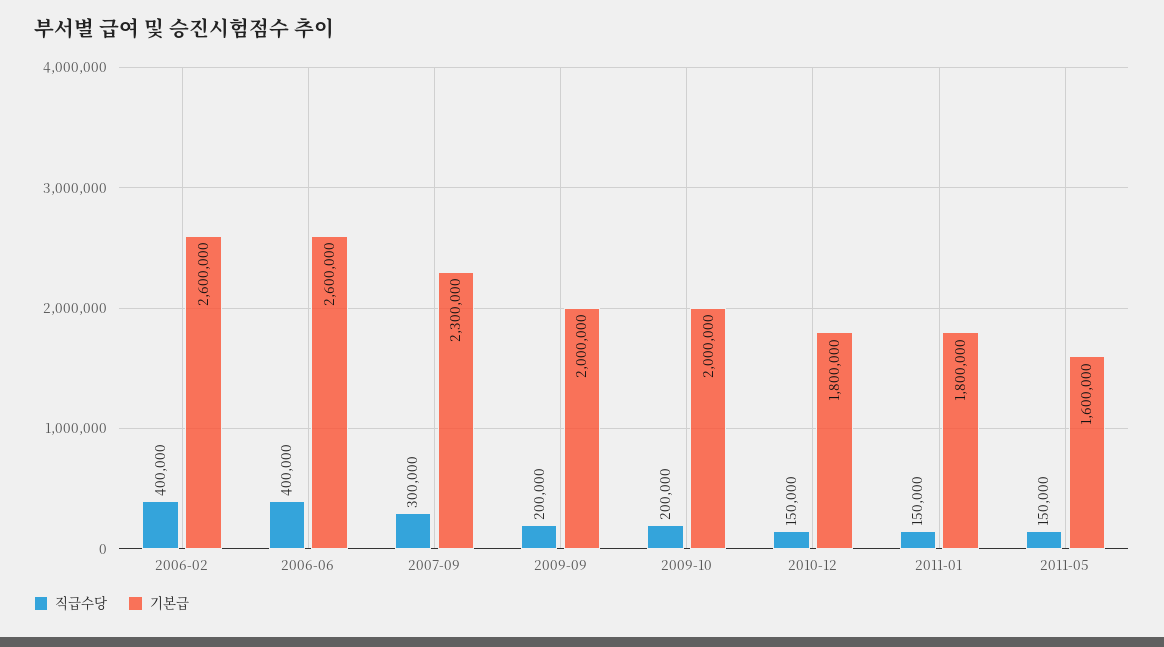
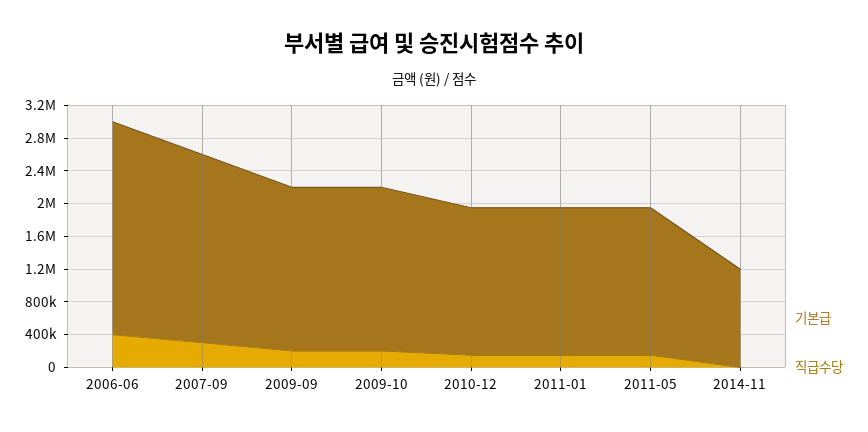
직급수당, 2006-02: 400000 -> none
기본급, 2006-02: 2600000 -> none
기본급, 2011-05: 1600000 -> 1800000
기본급, 2014-11: none -> 1200000
직급수당, 2014-11: none -> 0

